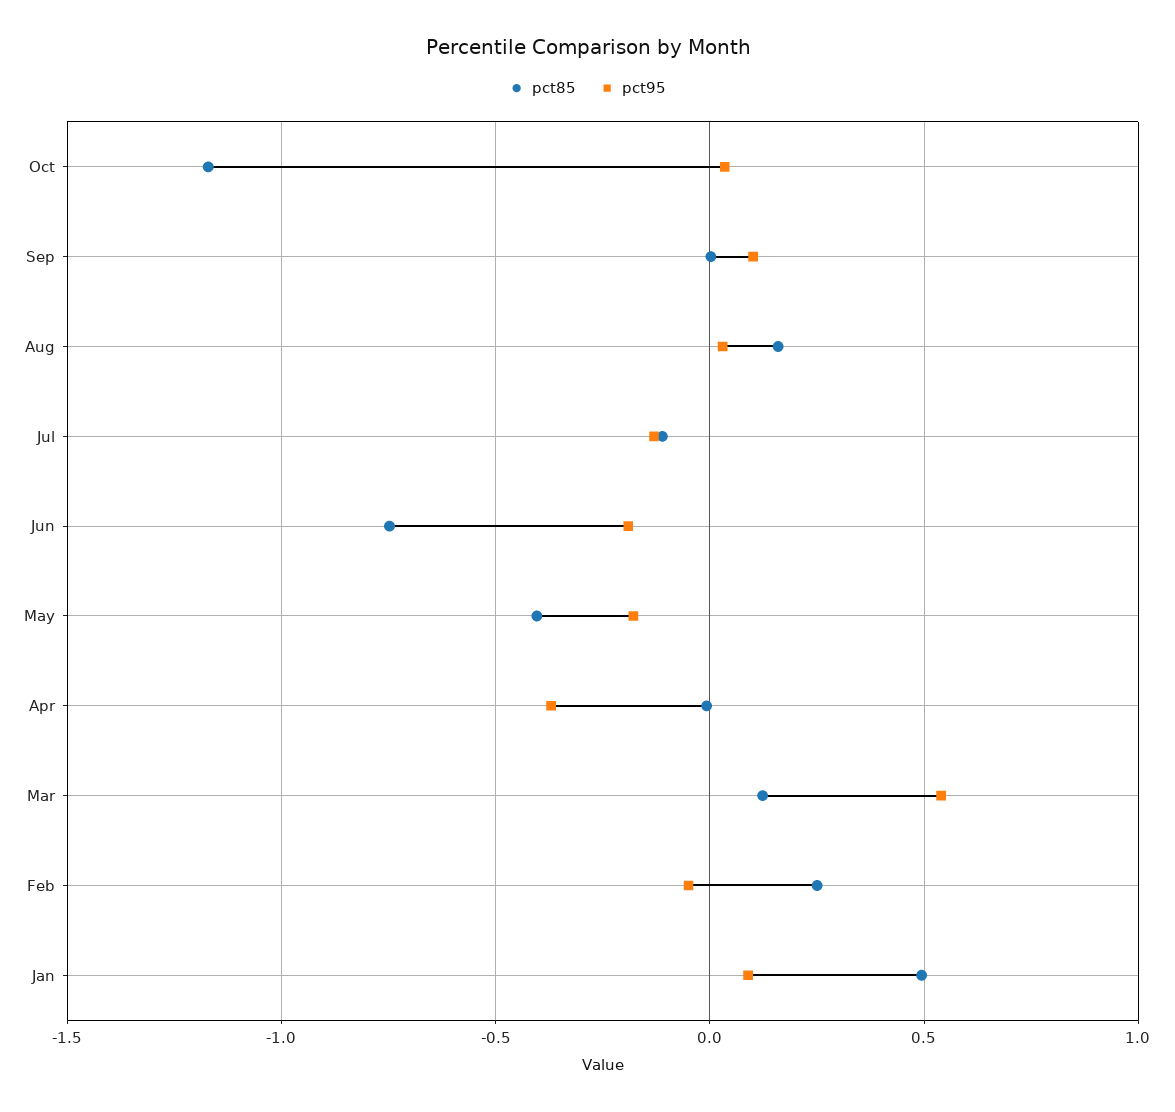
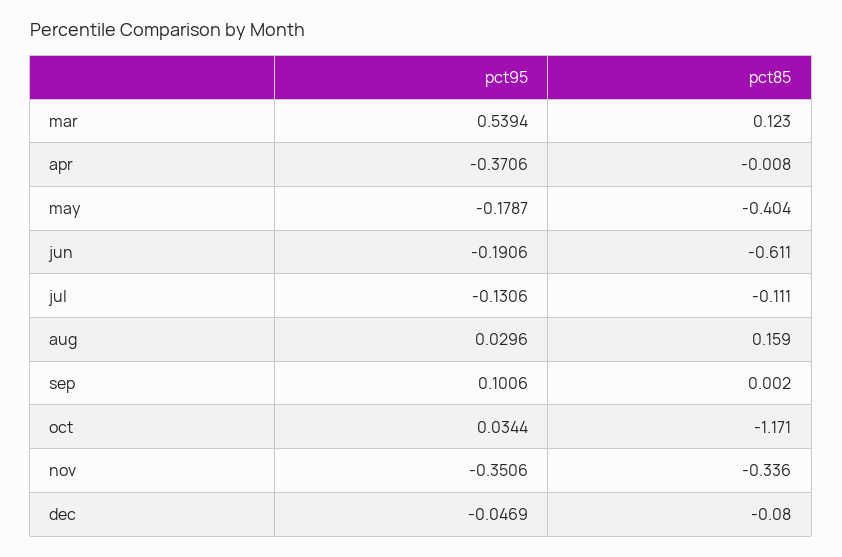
pct85, Jun: -0.75 -> -0.611
pct85, Feb: 0.25 -> none
pct95, Feb: -0.05 -> none
pct85, Jan: 0.5 -> none
pct95, Jan: 0.1 -> none
pct95, nov: none -> -0.3506
pct85, nov: none -> -0.336
pct95, dec: none -> -0.0469
pct85, dec: none -> -0.08

